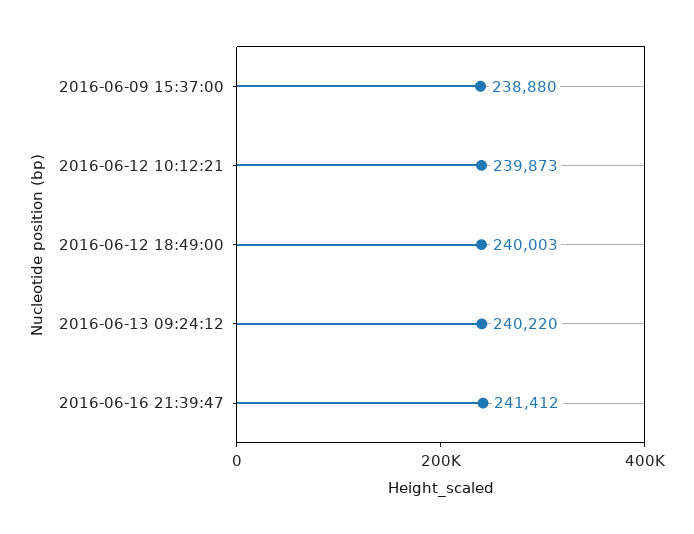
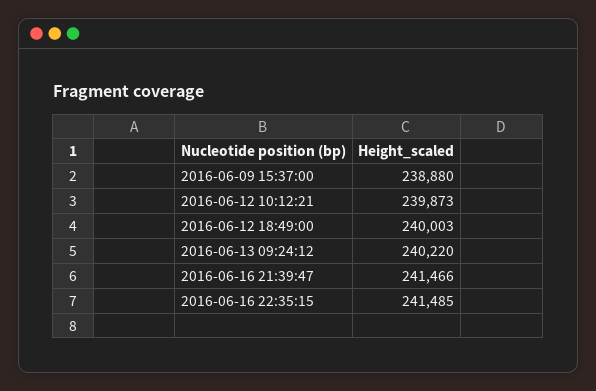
2016-06-16 21:39:47: 241412 -> 241466
2016-06-16 22:35:15: none -> 241485

